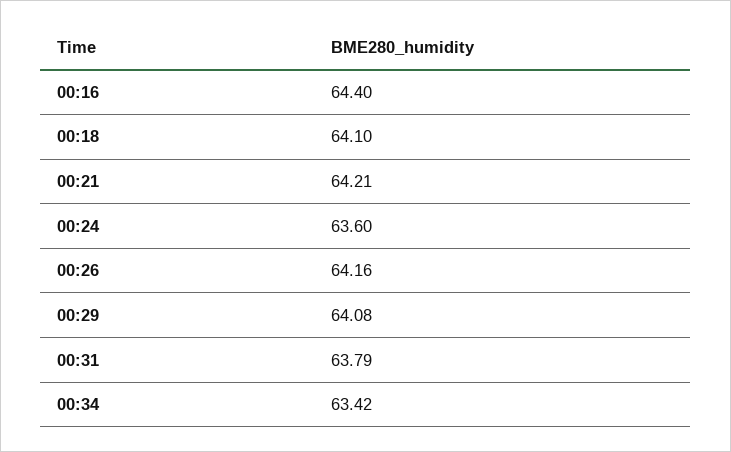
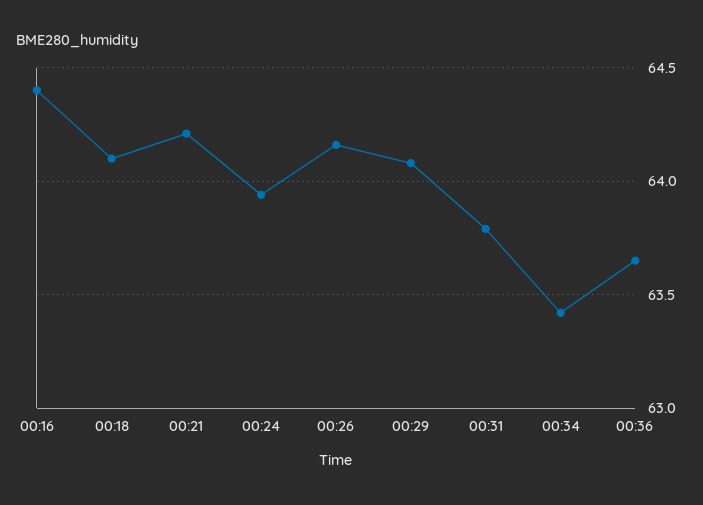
00:24: 63.6 -> 63.95
00:36: none -> 63.65

